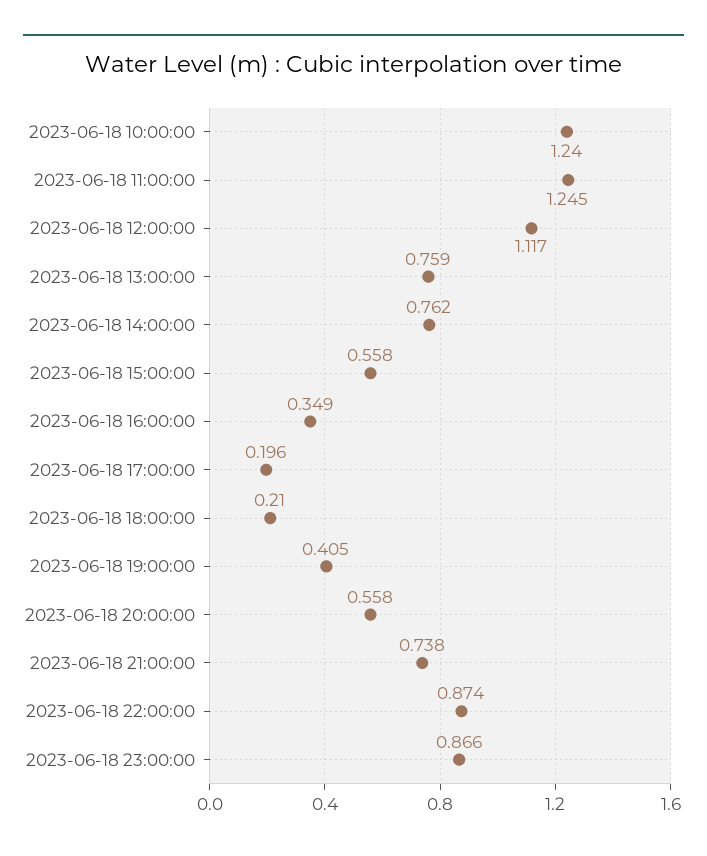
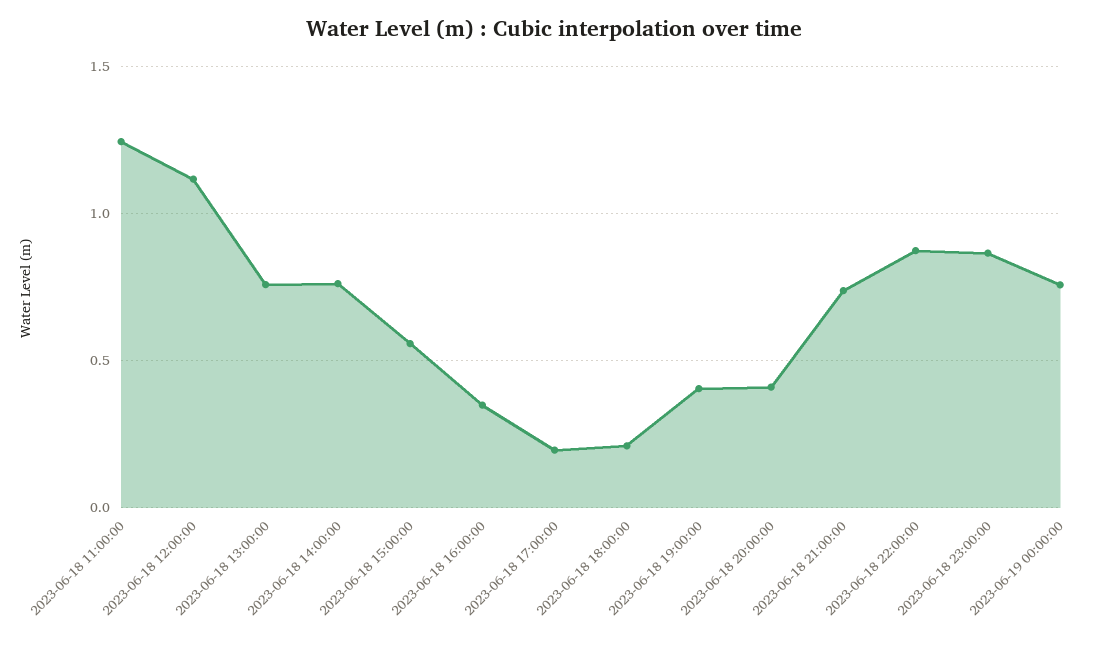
2023-06-18 10:00:00: 1.24 -> none
2023-06-18 20:00:00: 0.558 -> 0.4
2023-06-19 00:00:00: none -> 0.75

